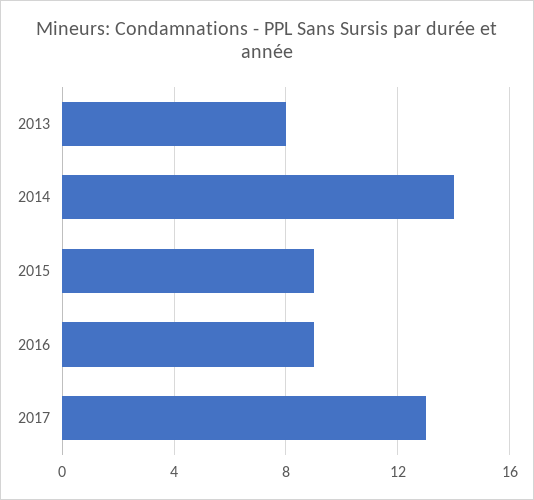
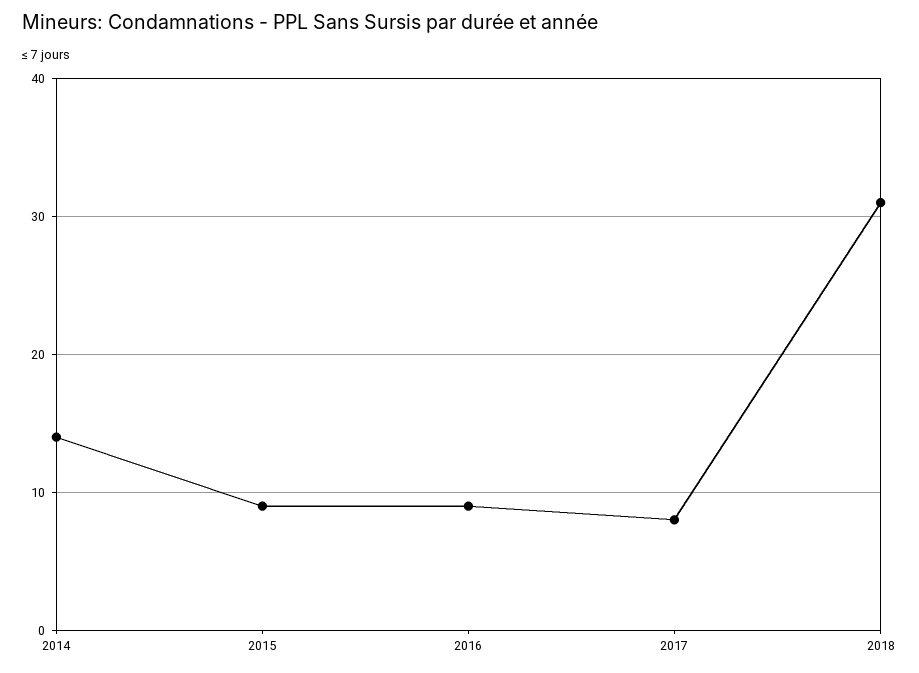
2013: 8 -> none
2017: 13 -> 8
2018: none -> 31

